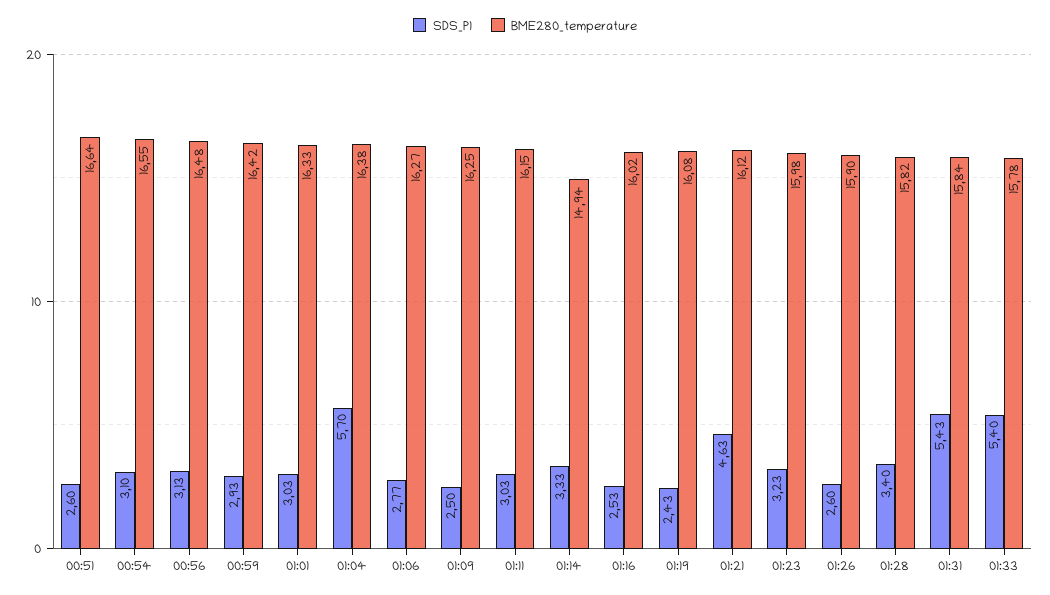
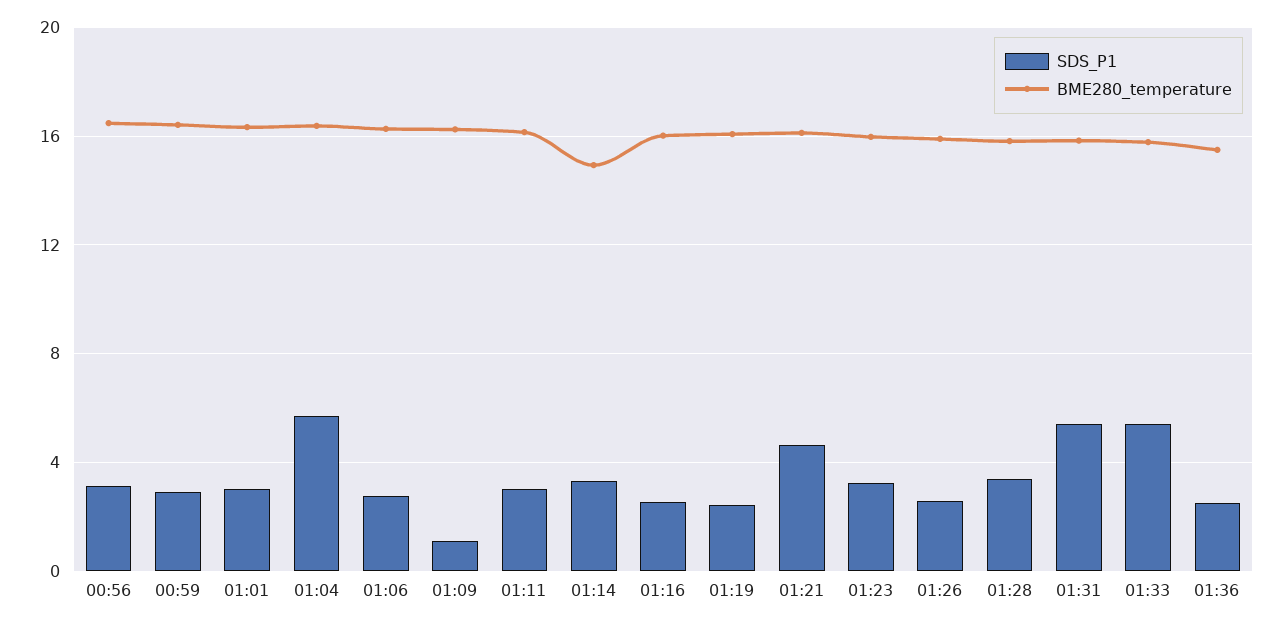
SDS_P1, 00:51: 2.6 -> none
BME280_temperature, 00:51: 16.64 -> none
SDS_P1, 00:54: 3.1 -> none
BME280_temperature, 00:54: 16.55 -> none
SDS_P1, 01:09: 2.5 -> 1
SDS_P1, 01:36: none -> 2.5
BME280_temperature, 01:36: none -> 15.5

